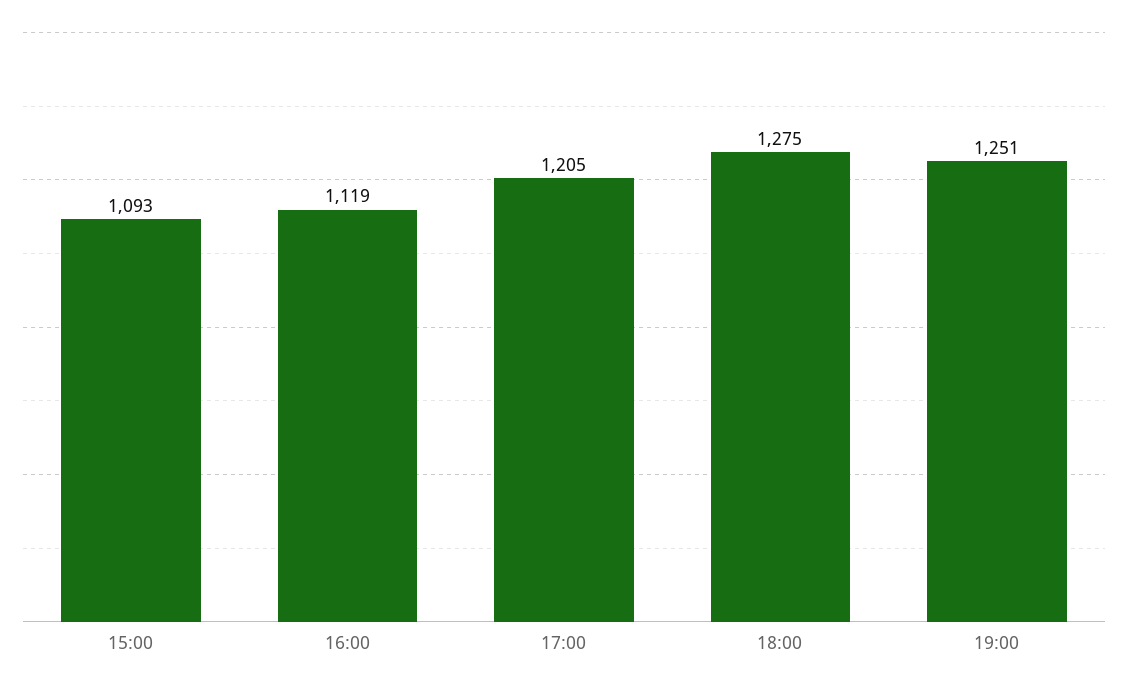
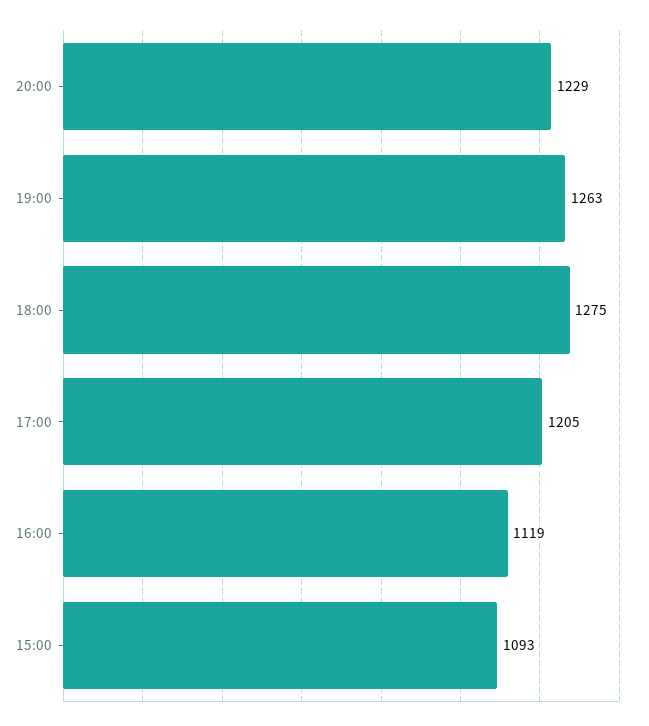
19:00: 1251 -> 1263
20:00: none -> 1229

